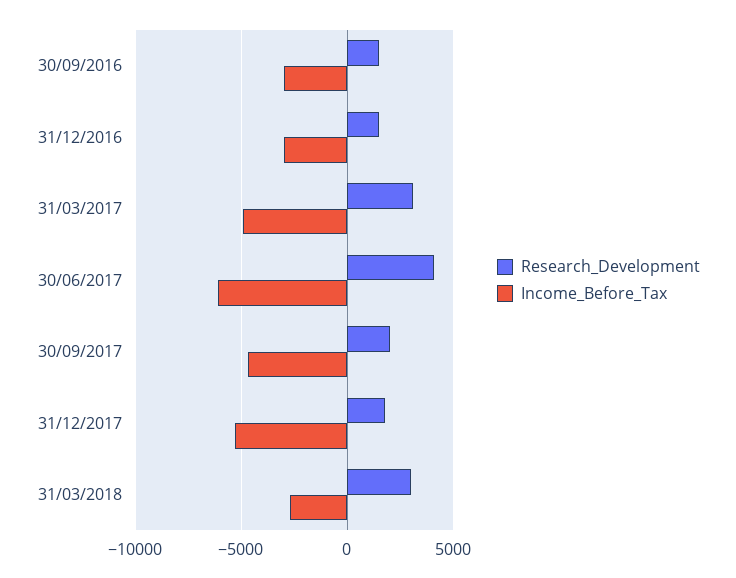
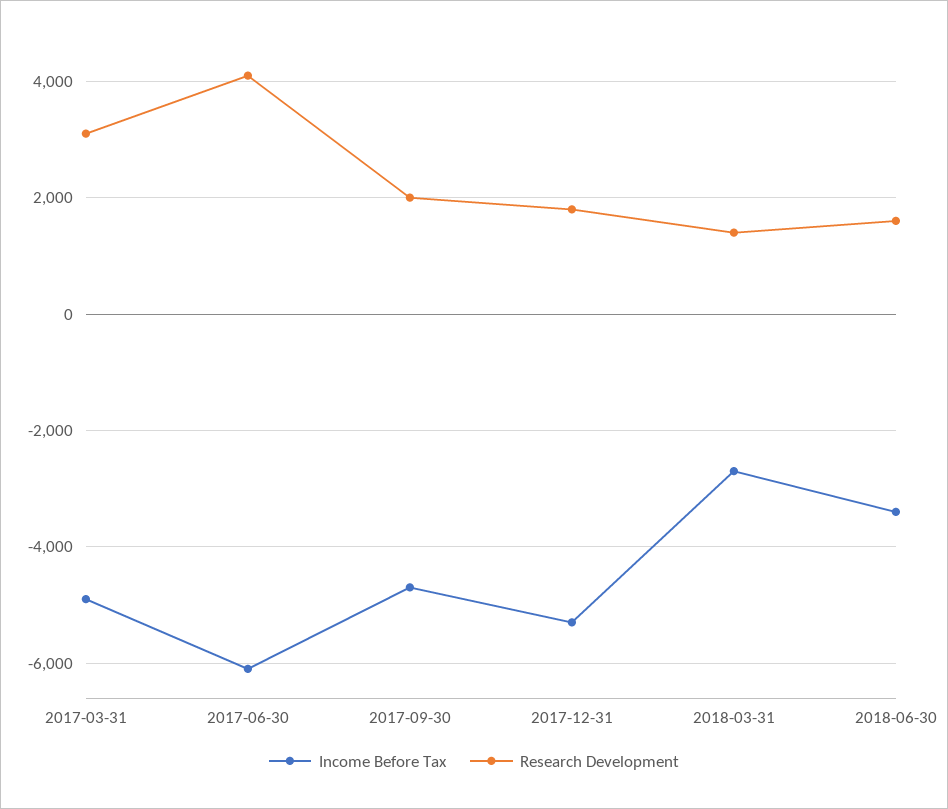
Research_Development, 30/09/2016: 1500 -> none
Income_Before_Tax, 30/09/2016: -3000 -> none
Research_Development, 31/12/2016: 1500 -> none
Income_Before_Tax, 31/12/2016: -3000 -> none
Research_Development, 31/03/2018: 3000 -> 1400
Income_Before_Tax, 2018-06-30: none -> -3400
Research_Development, 2018-06-30: none -> 1600

